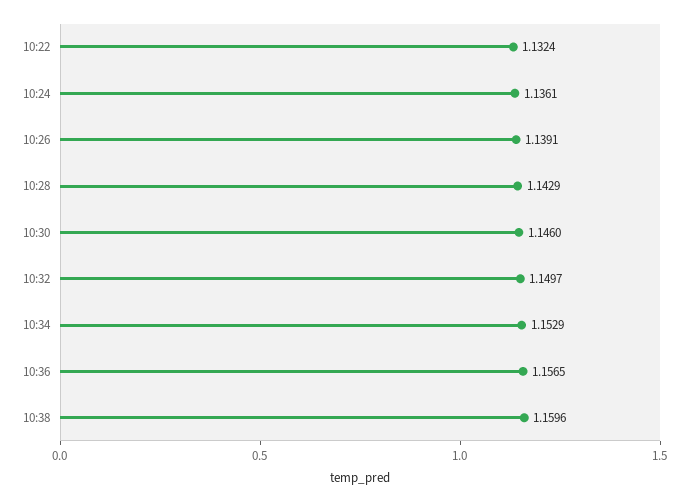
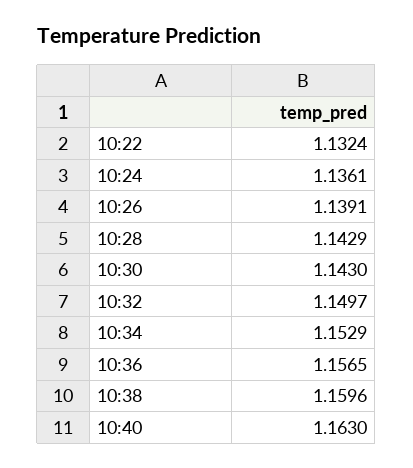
10:30: 1.146 -> 1.143
10:40: none -> 1.163

